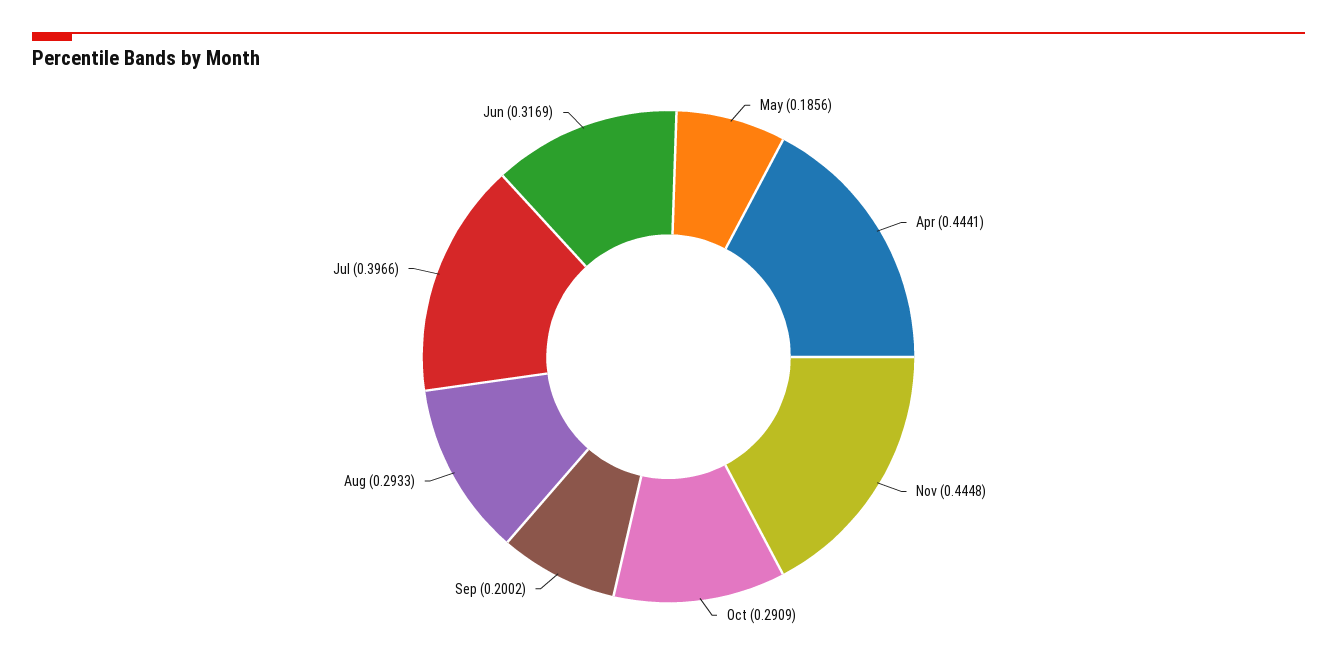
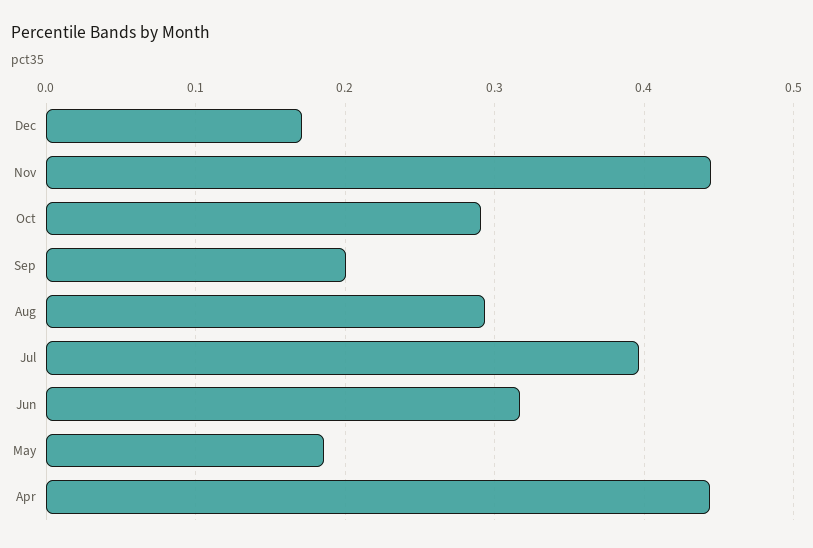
Dec: none -> 0.17

